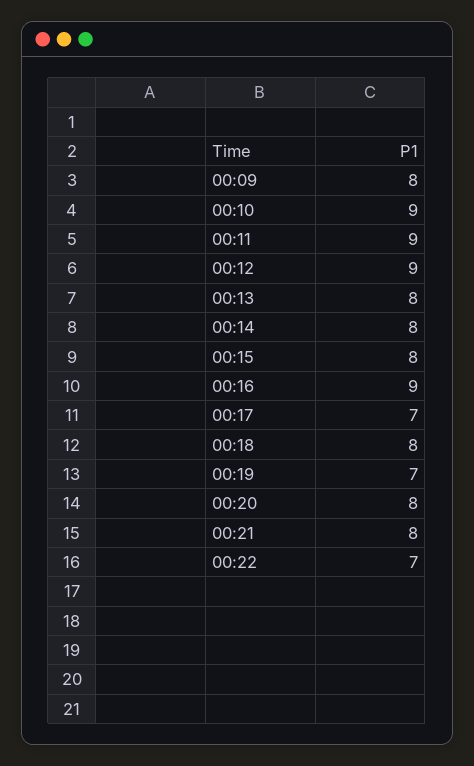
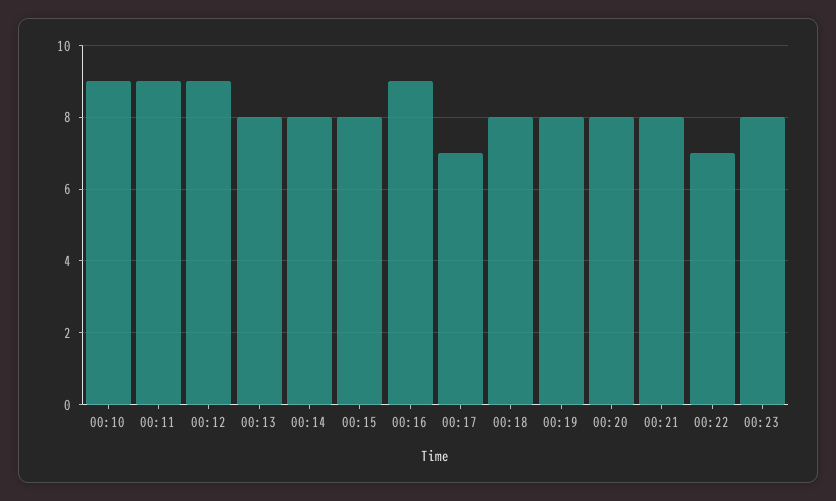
00:09: 8 -> none
00:19: 7 -> 8
00:23: none -> 8

